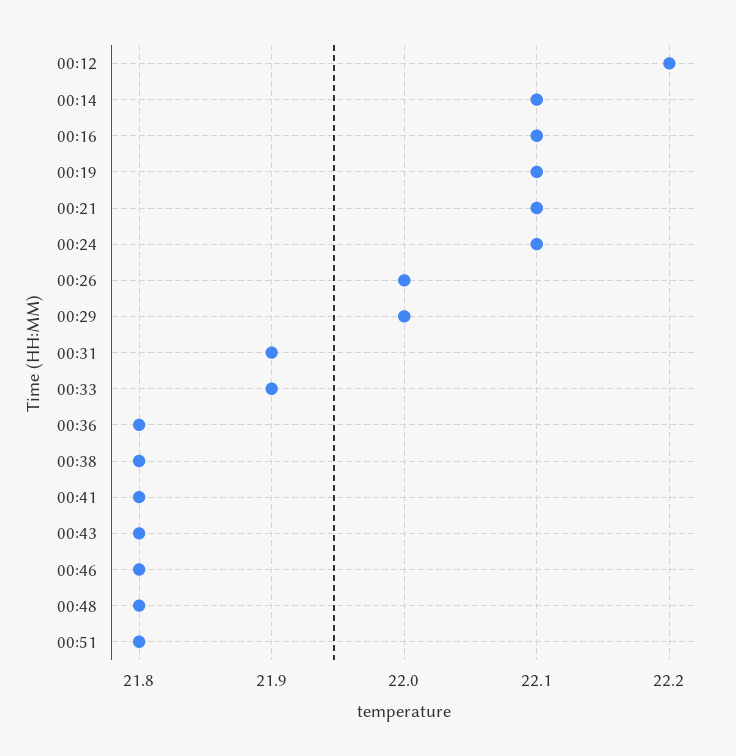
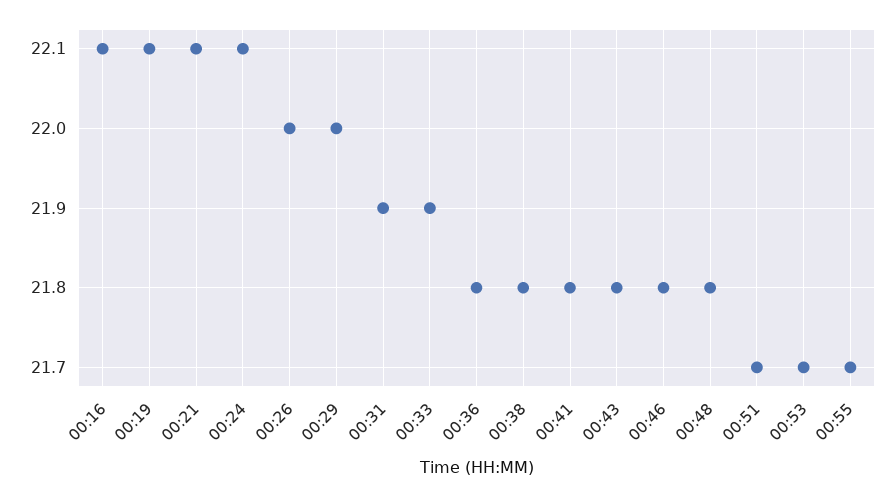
00:12: 22.2 -> none
00:14: 22.1 -> none
00:51: 21.8 -> 21.7
00:53: none -> 21.7
00:55: none -> 21.7

